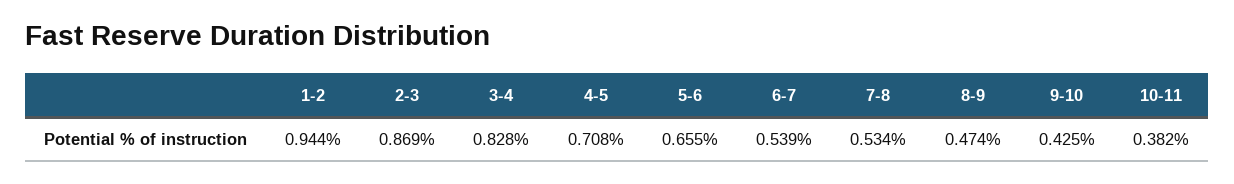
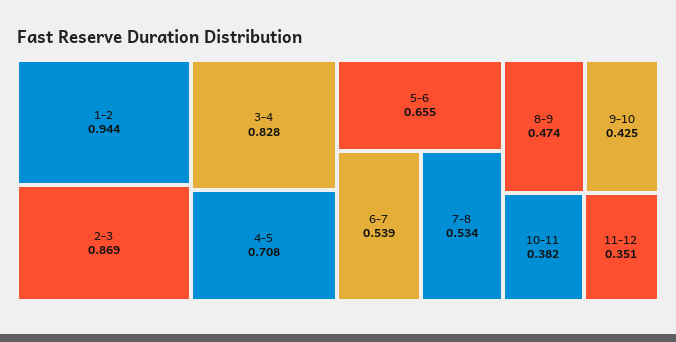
11-12: none -> 0.351

